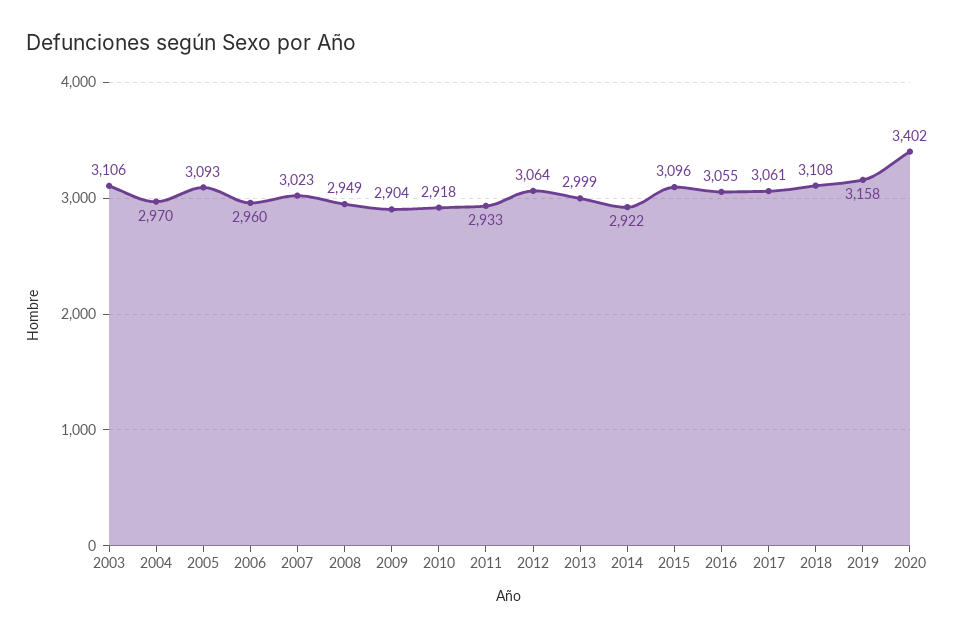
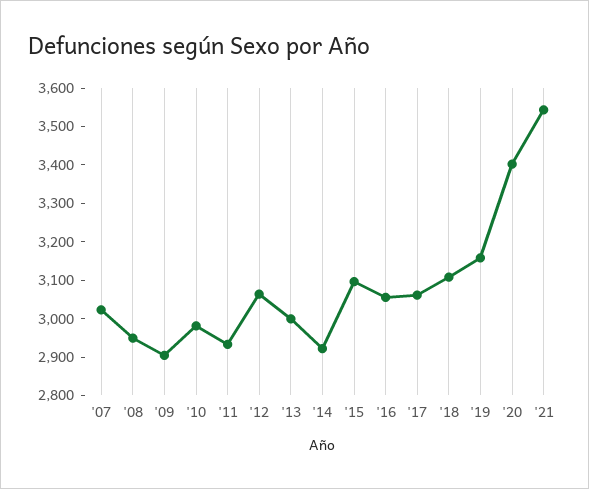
2003: 3106 -> none
2004: 2970 -> none
2005: 3093 -> none
2006: 2960 -> none
2010: 2918 -> 2975
'21: none -> 3550

